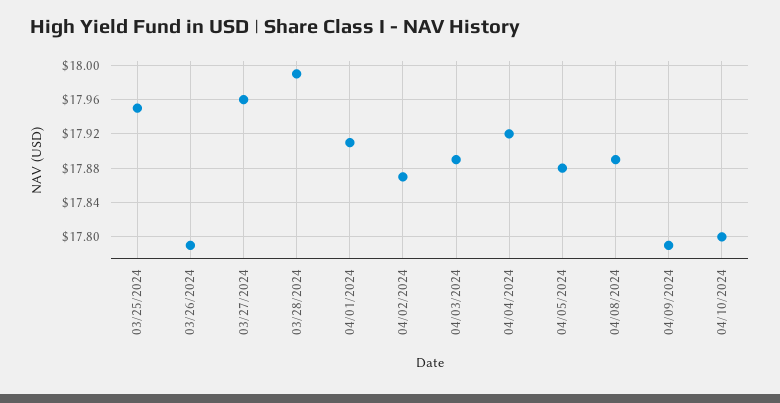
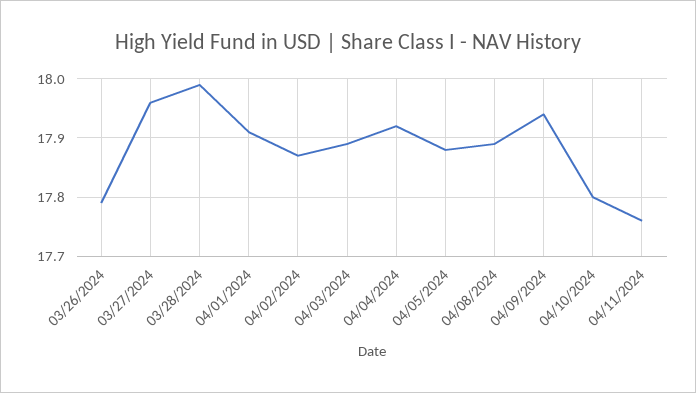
03/25/2024: 17.95 -> none
04/09/2024: 17.79 -> 17.95
04/11/2024: none -> 17.75

